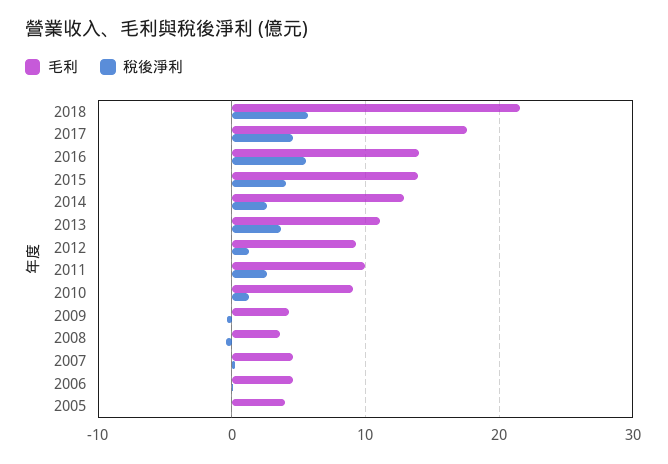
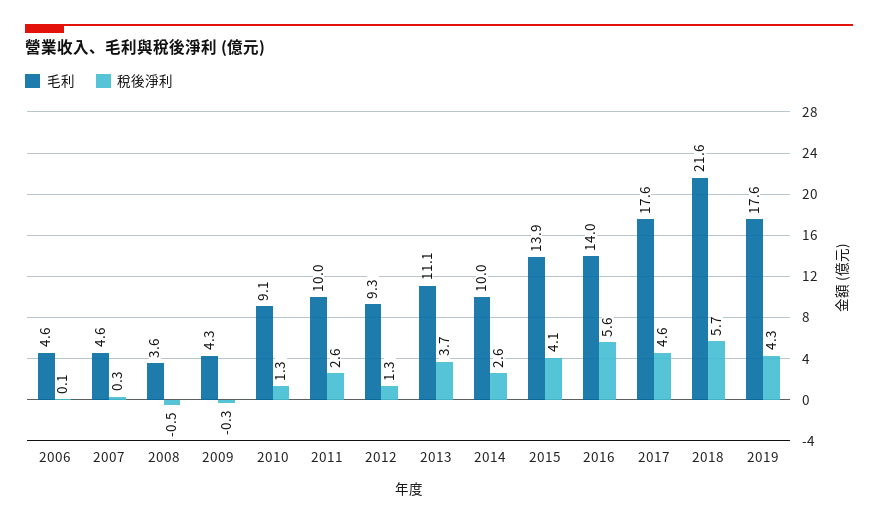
毛利, 2014: 13 -> 10
毛利, 2005: 4 -> none
稅後淨利, 2005: 0 -> none
毛利, 2019: none -> 17.6
稅後淨利, 2019: none -> 4.3

